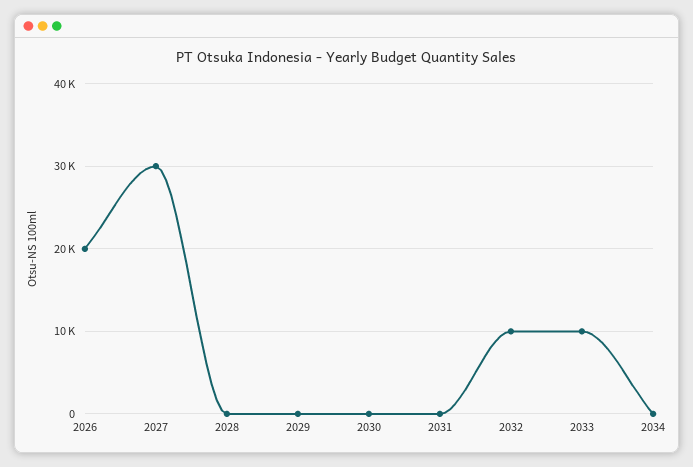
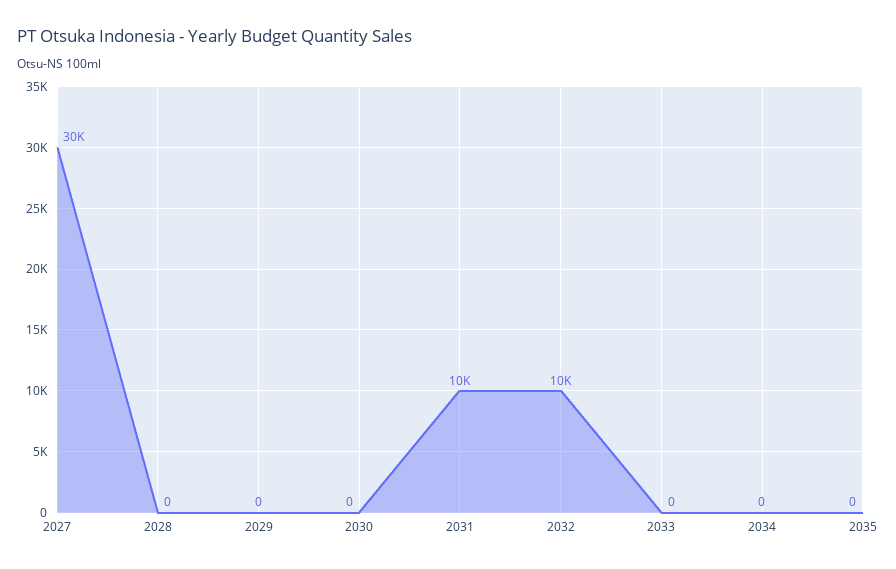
2026: 20000 -> none
2031: 0 -> 10000
2033: 10000 -> 0
2035: none -> 0

